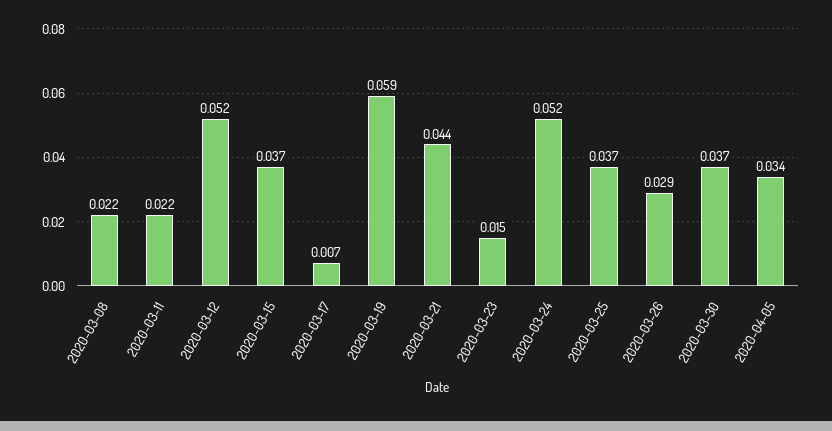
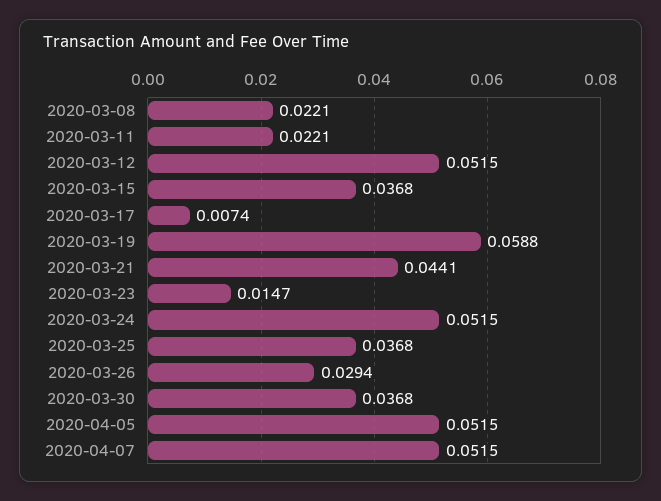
2020-04-05: 0.034 -> 0.0515
2020-04-07: none -> 0.0515

